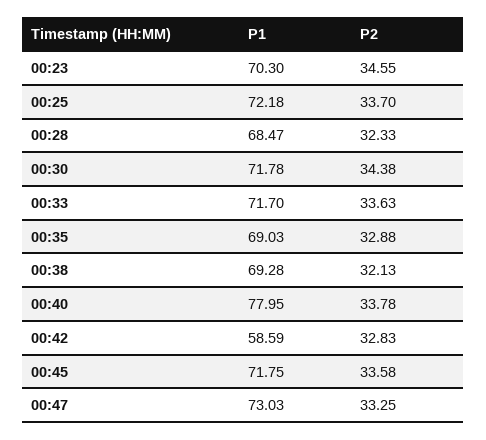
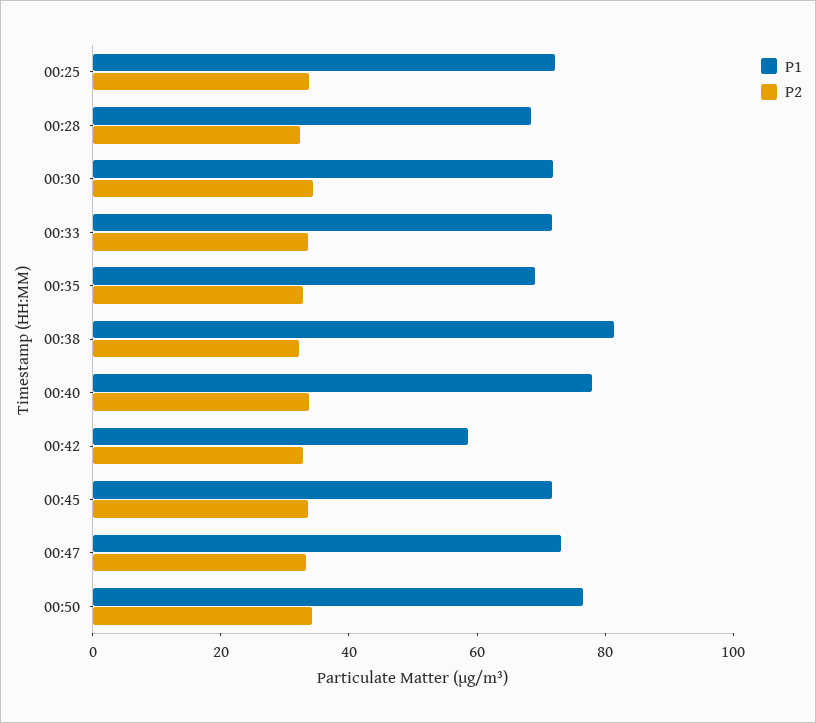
P1, 00:23: 70.3 -> none
P2, 00:23: 34.55 -> none
P1, 00:38: 69.28 -> 80
P1, 00:50: none -> 75
P2, 00:50: none -> 35

